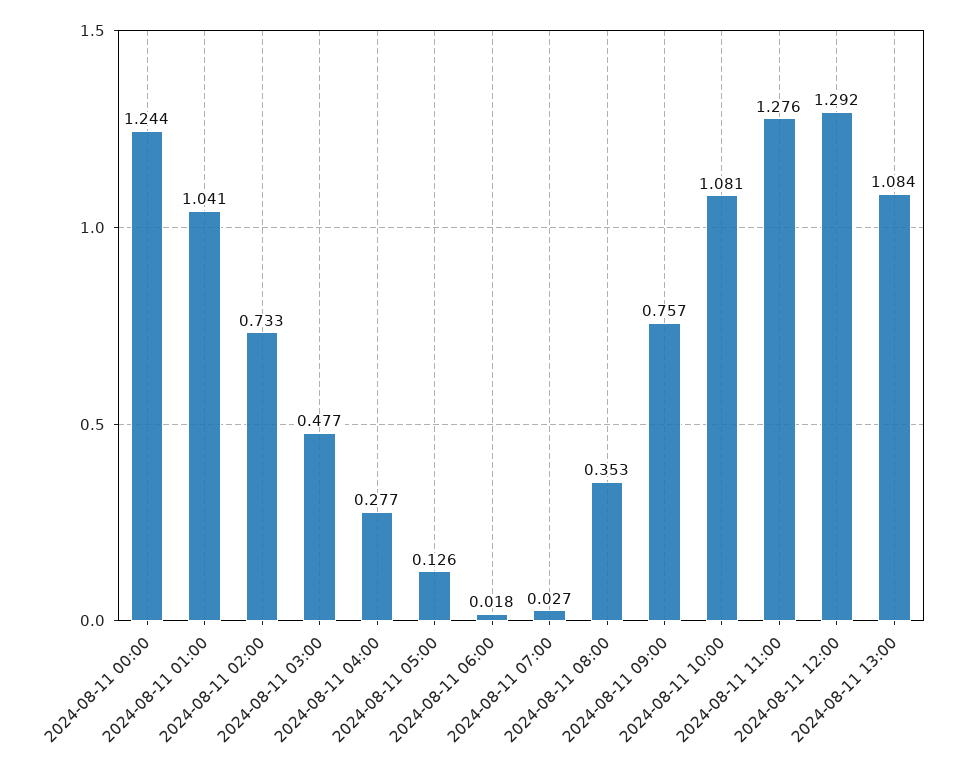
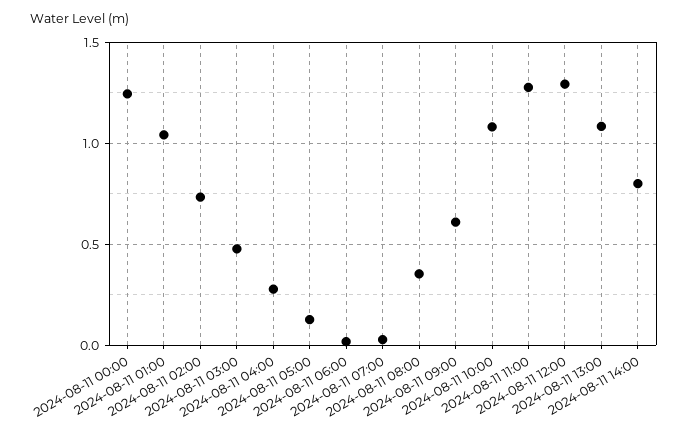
2024-08-11 09:00: 0.757 -> 0.6
2024-08-11 14:00: none -> 0.8

